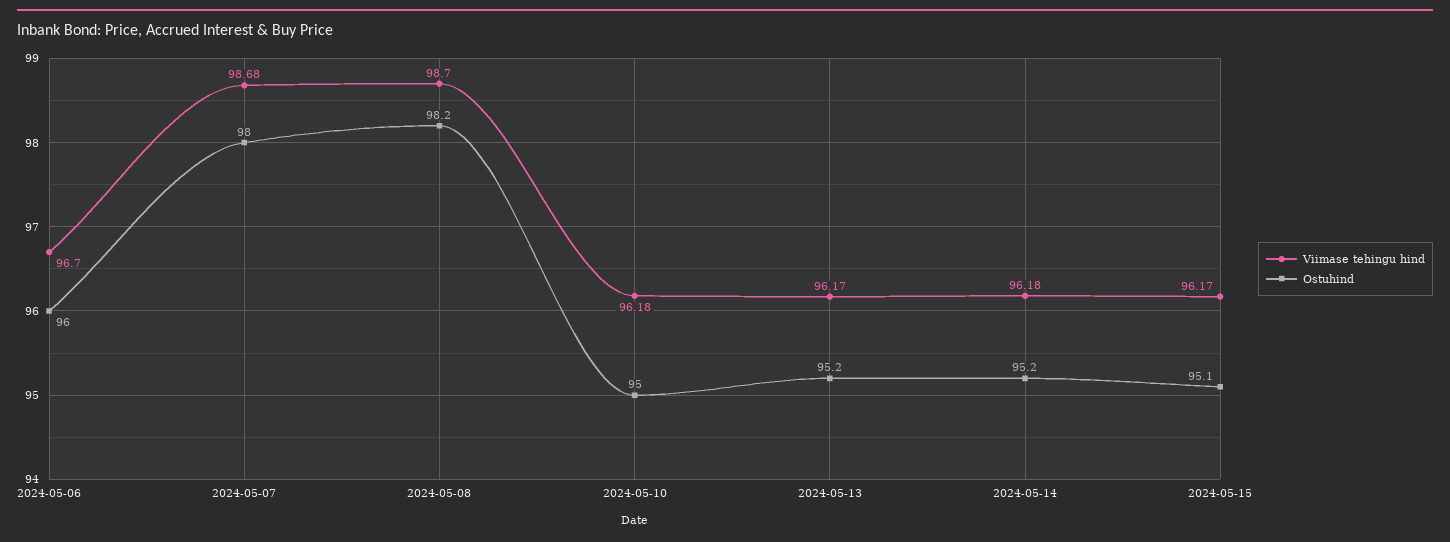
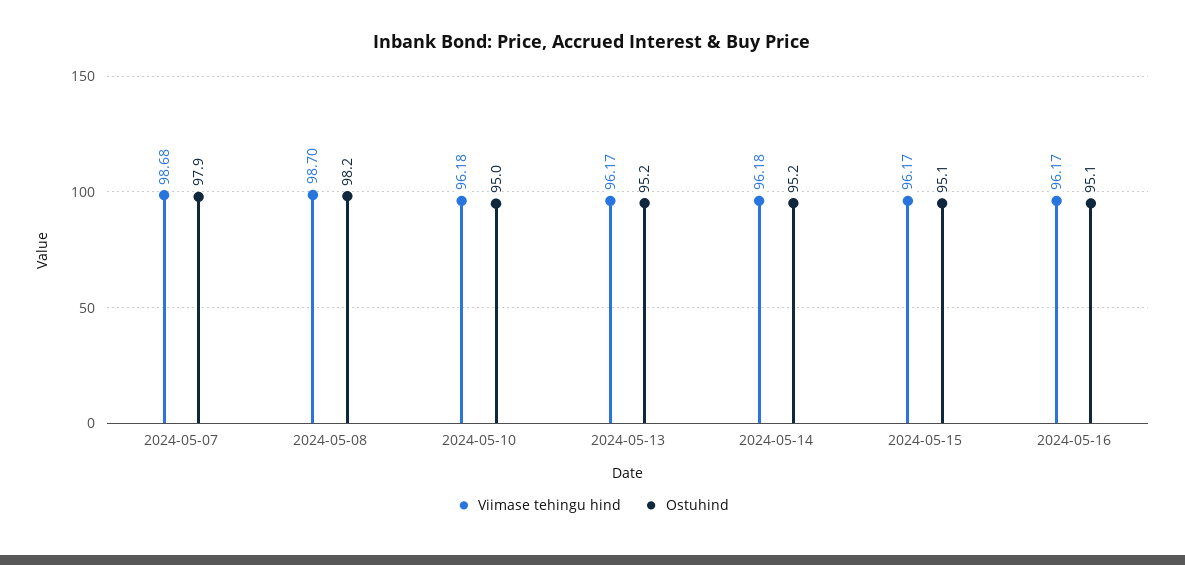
Viimase tehingu hind, 2024-05-06: 96.7 -> none
Ostuhind, 2024-05-06: 96 -> none
Ostuhind, 2024-05-07: 98 -> 97.9
Viimase tehingu hind, 2024-05-16: none -> 96.17
Ostuhind, 2024-05-16: none -> 95.1

